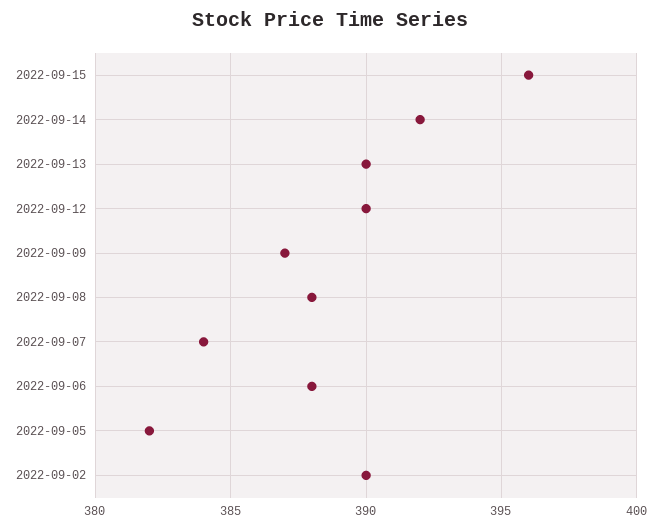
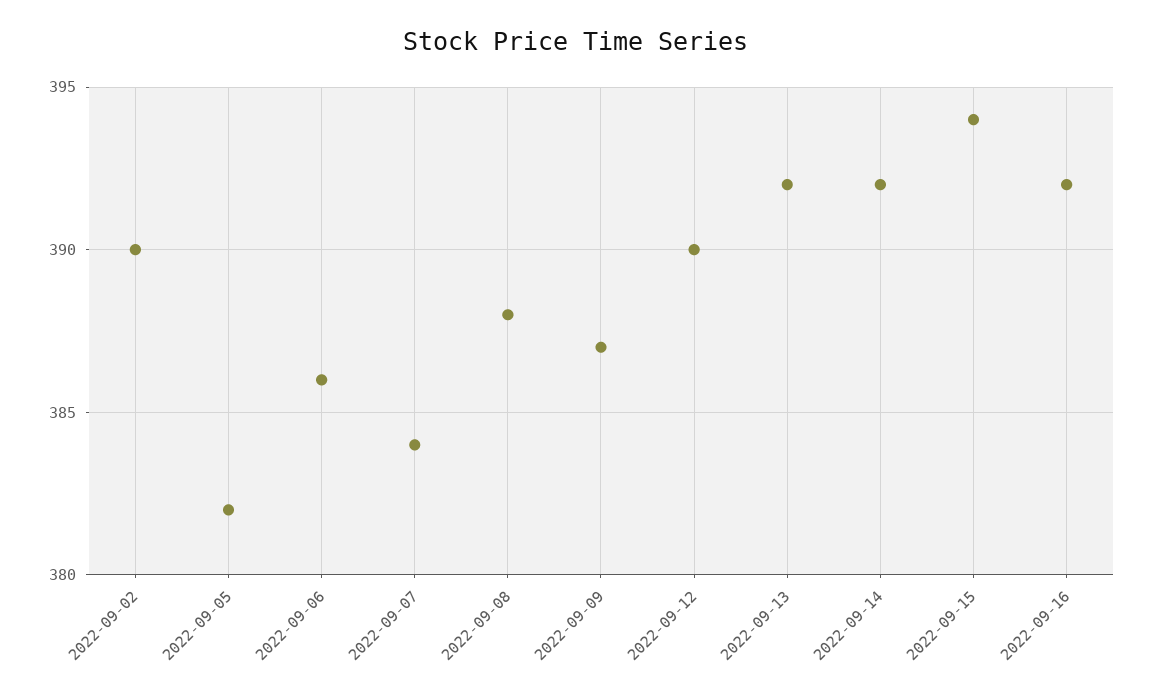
2022-09-15: 396 -> 394
2022-09-13: 390 -> 392
2022-09-06: 388 -> 386
2022-09-16: none -> 392

